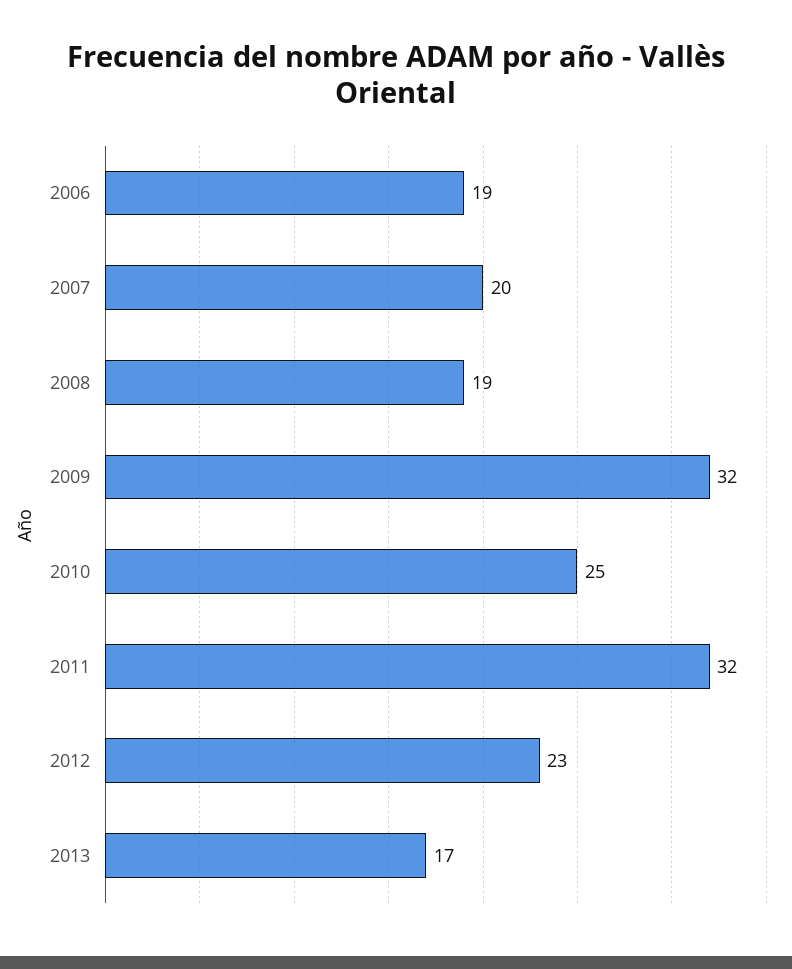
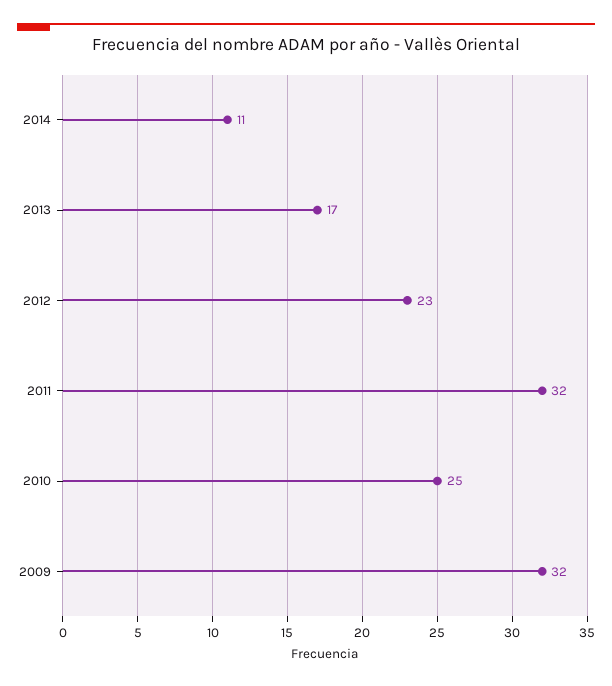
2006: 19 -> none
2007: 20 -> none
2008: 19 -> none
2014: none -> 11

